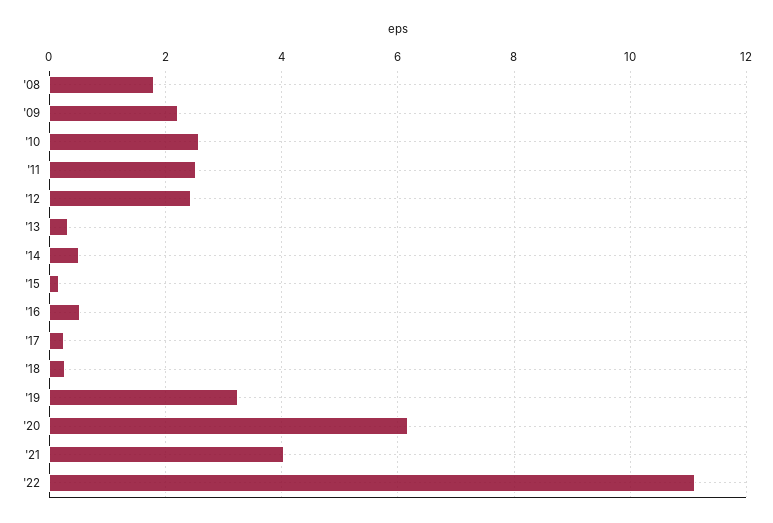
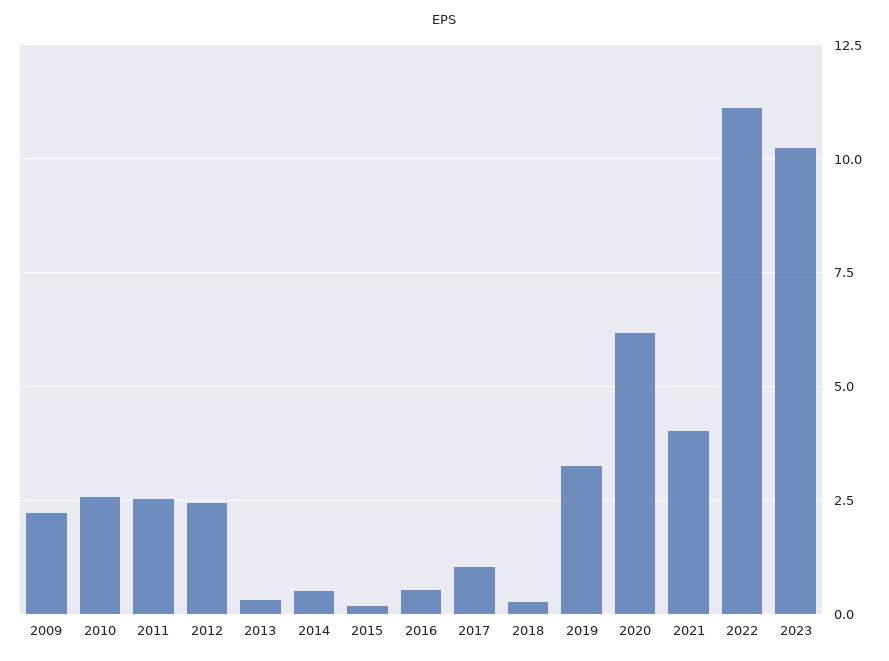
'08: 1.8 -> none
'17: 0.2 -> 1
2023: none -> 10.25

